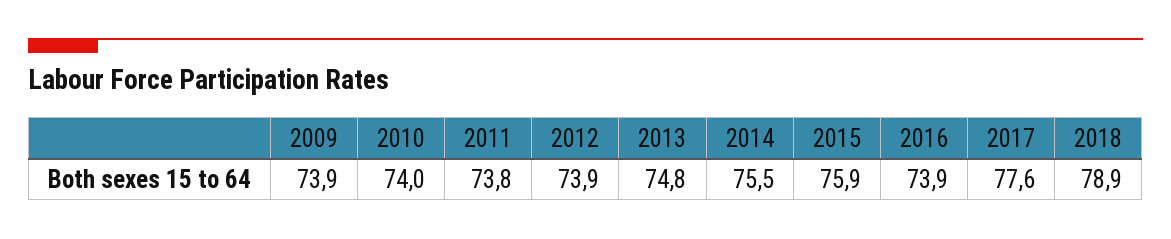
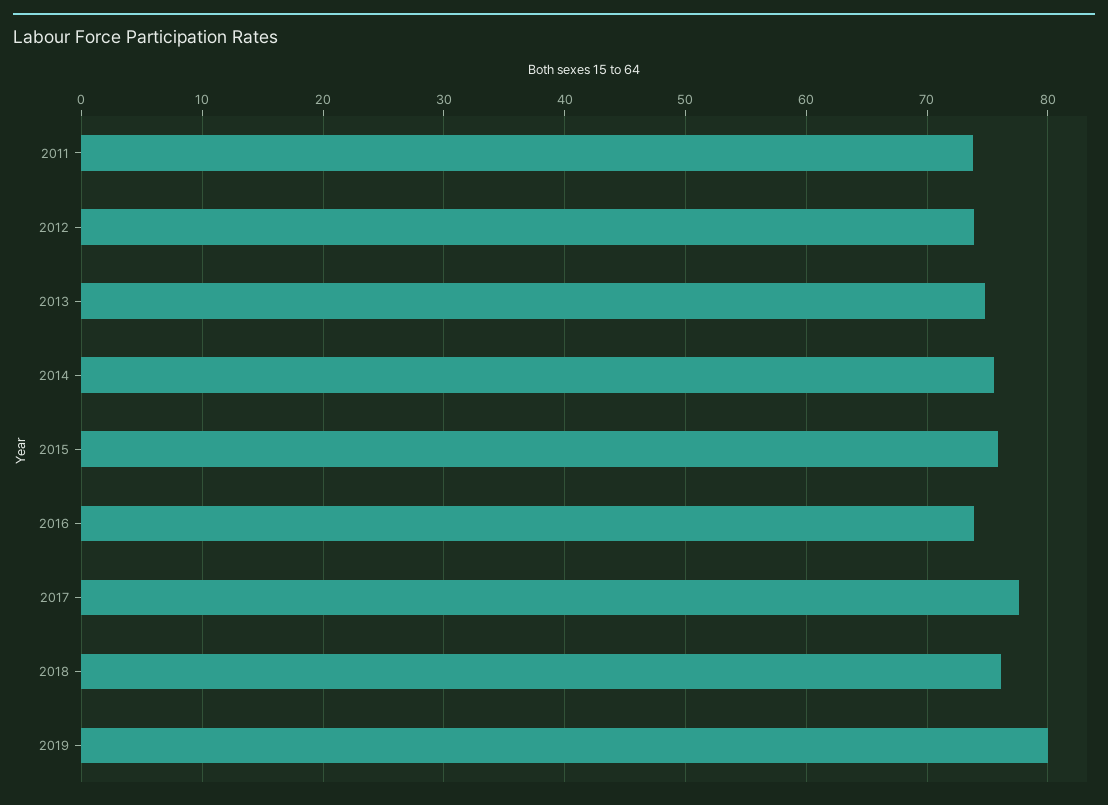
2009: 73.9 -> none
2010: 74 -> none
2018: 78.9 -> 76
2019: none -> 80

